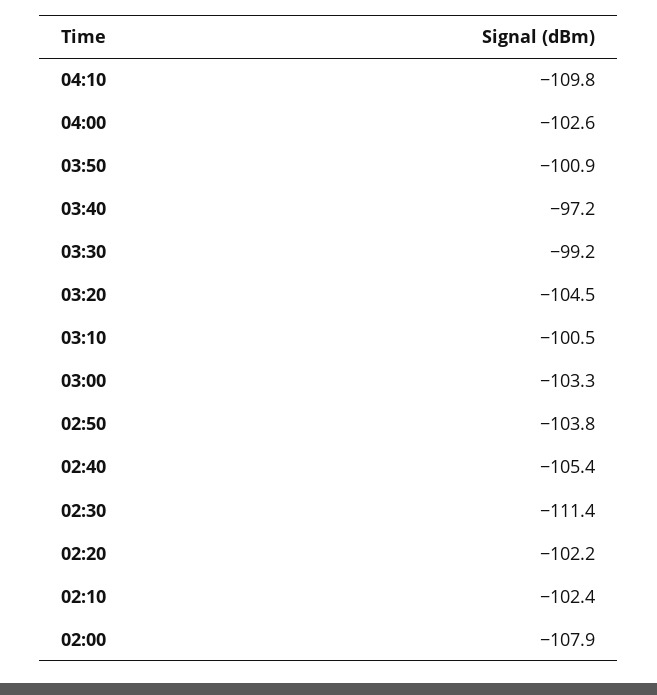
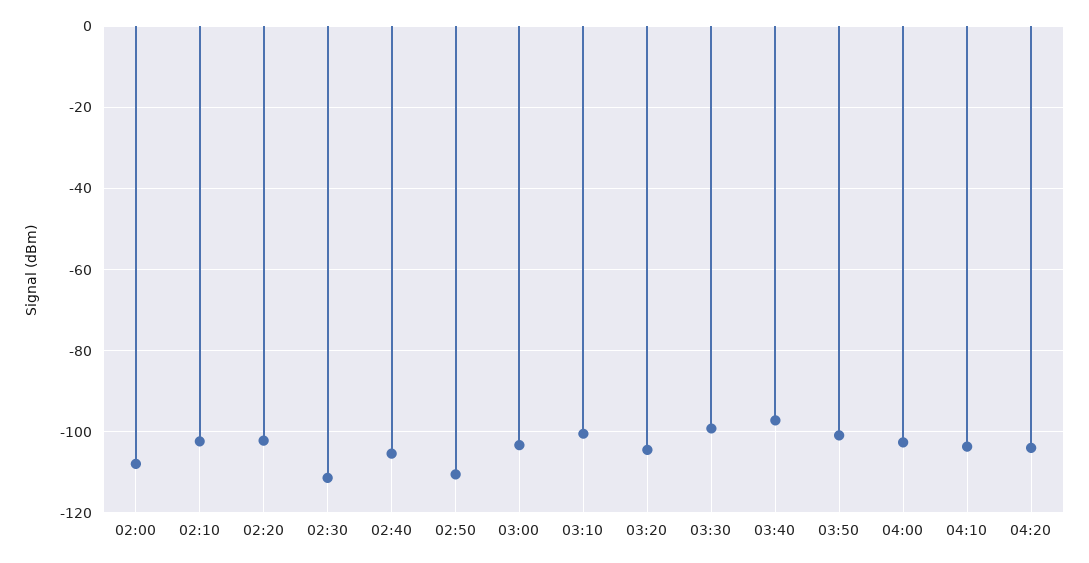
04:10: -109.8 -> -104
02:50: -103.8 -> -110
04:20: none -> -104

